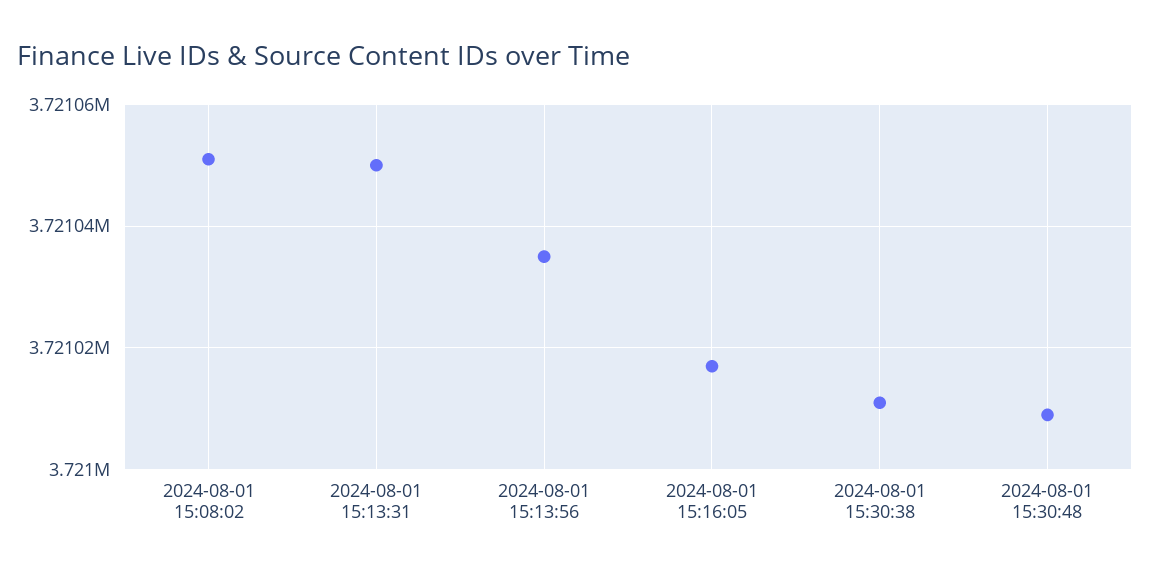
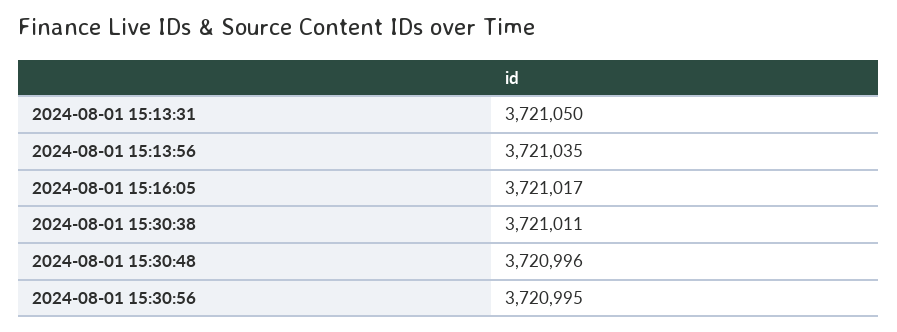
2024-08-01 15:08:02: 3721050 -> none
2024-08-01 15:30:48: 3721010 -> 3720996
2024-08-01 15:30:56: none -> 3720995

